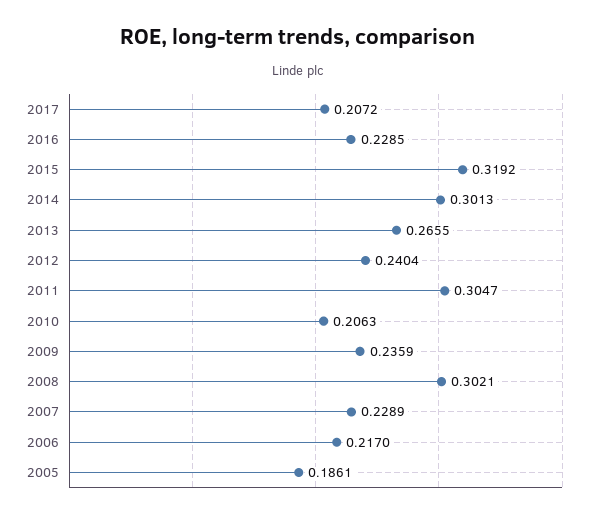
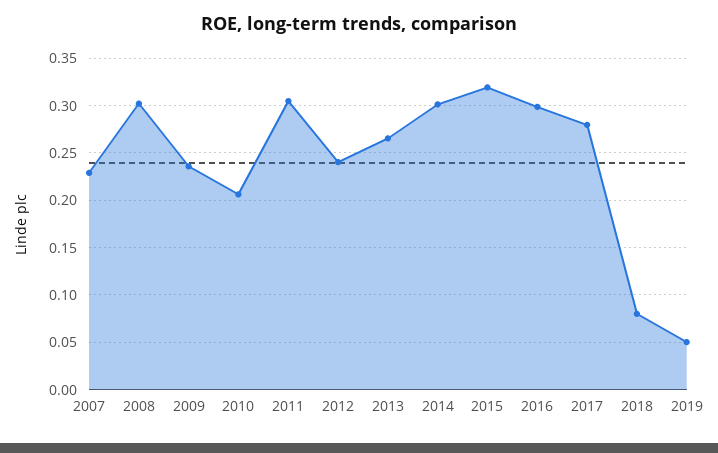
2017: 0.2072 -> 0.28
2016: 0.2285 -> 0.3
2006: 0.217 -> none
2005: 0.1861 -> none
2018: none -> 0.08
2019: none -> 0.05

